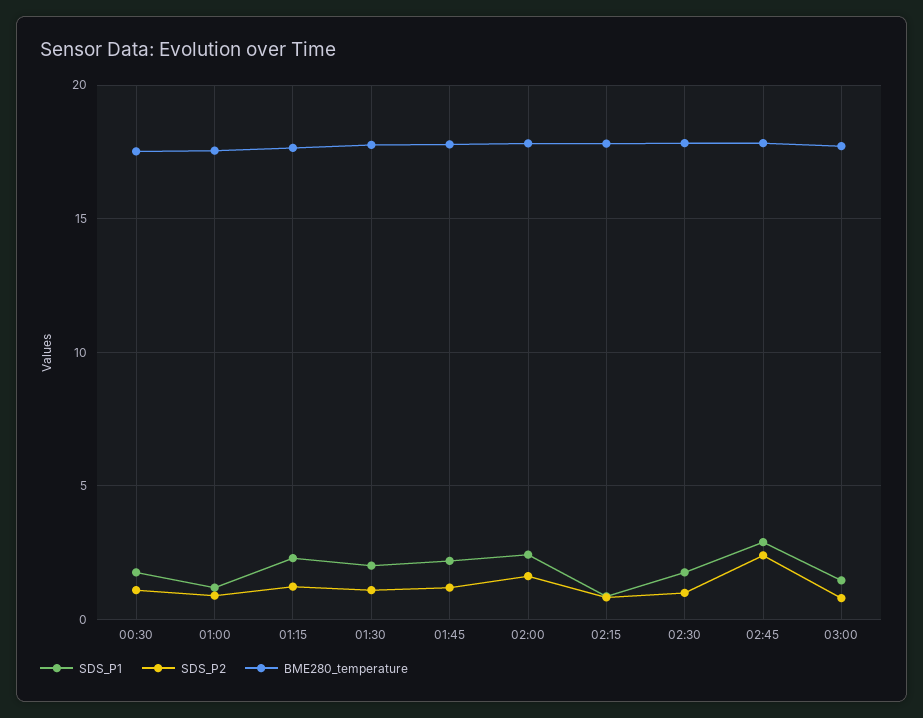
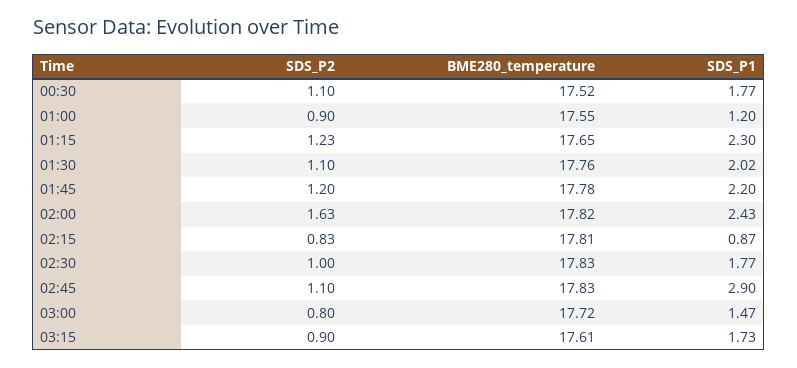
SDS_P2, 02:45: 2.5 -> 1.1
SDS_P2, 03:15: none -> 0.9
BME280_temperature, 03:15: none -> 17.61
SDS_P1, 03:15: none -> 1.73

